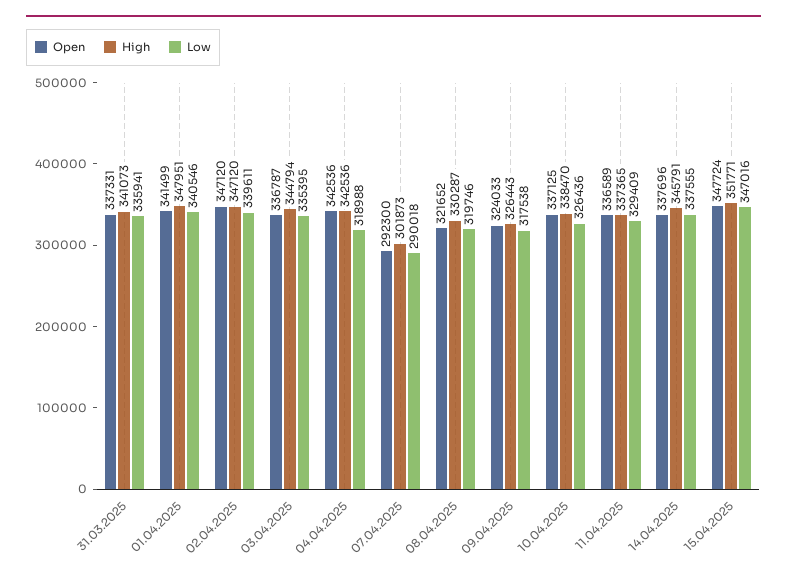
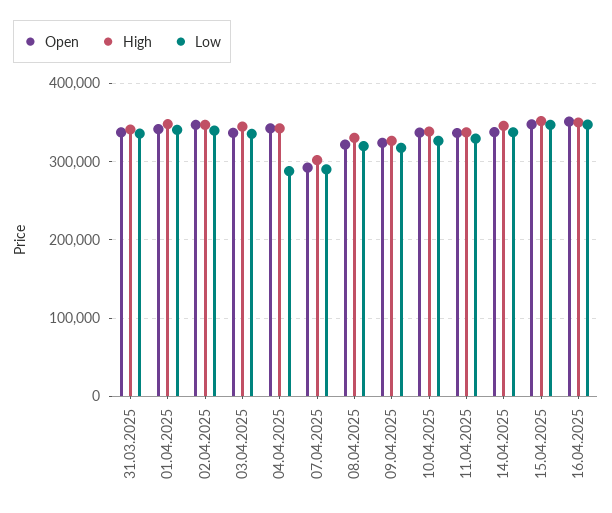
Low, 04.04.2025: 318988 -> 290000
Open, 16.04.2025: none -> 350000
High, 16.04.2025: none -> 350000
Low, 16.04.2025: none -> 350000

